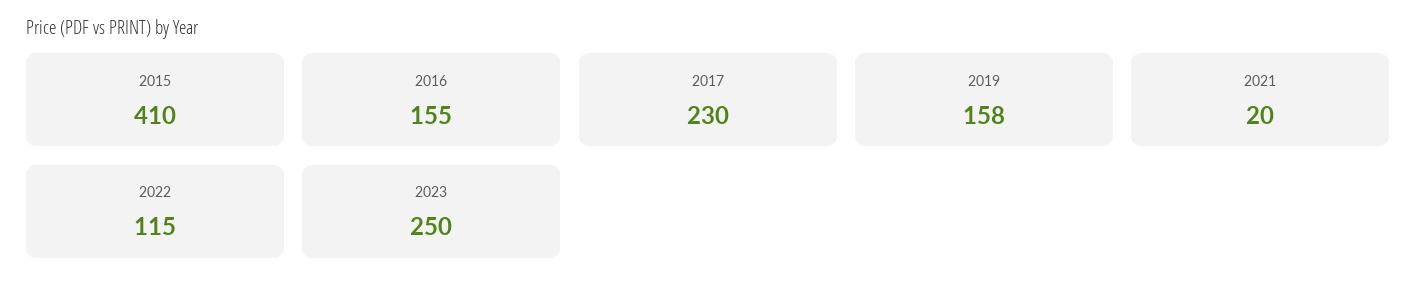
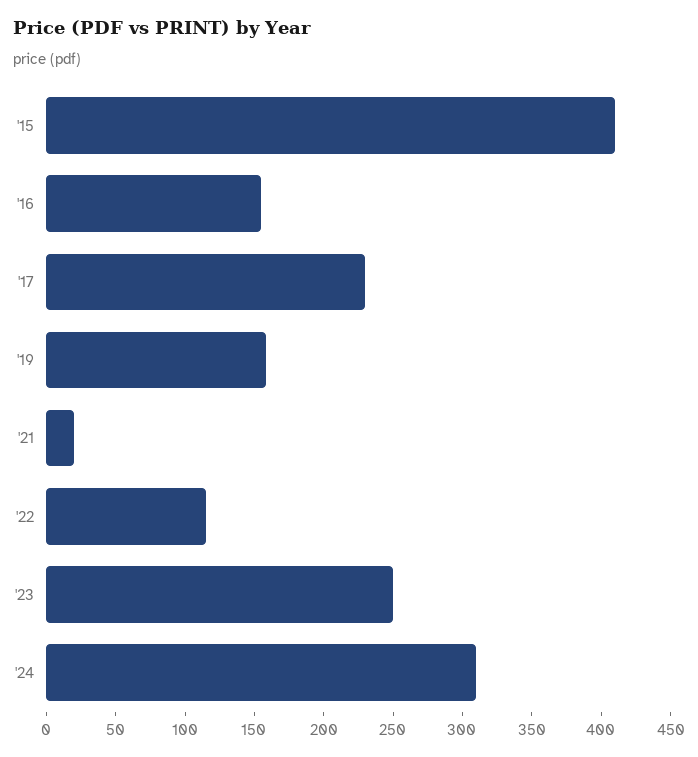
'24: none -> 310

